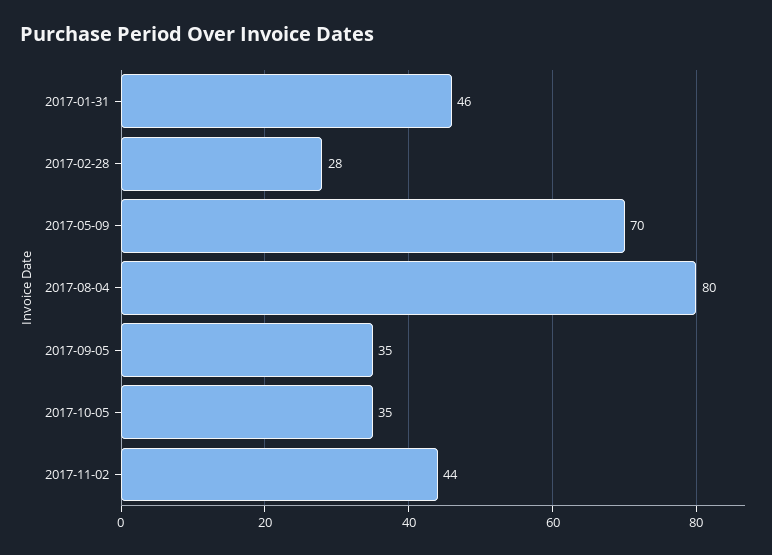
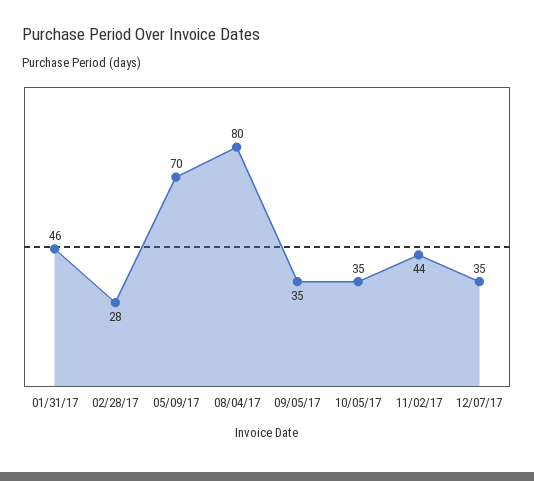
12/07/17: none -> 35

